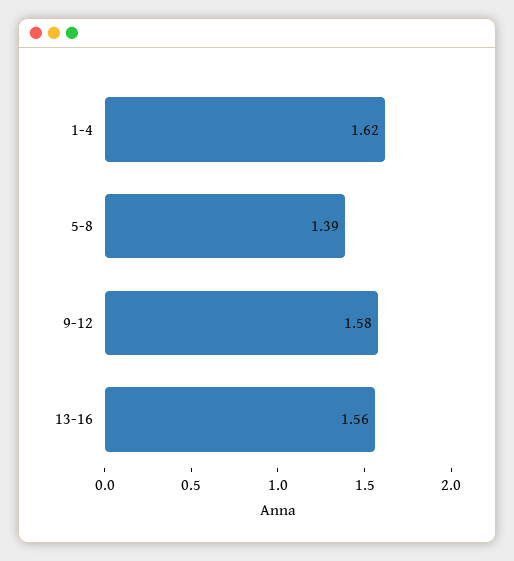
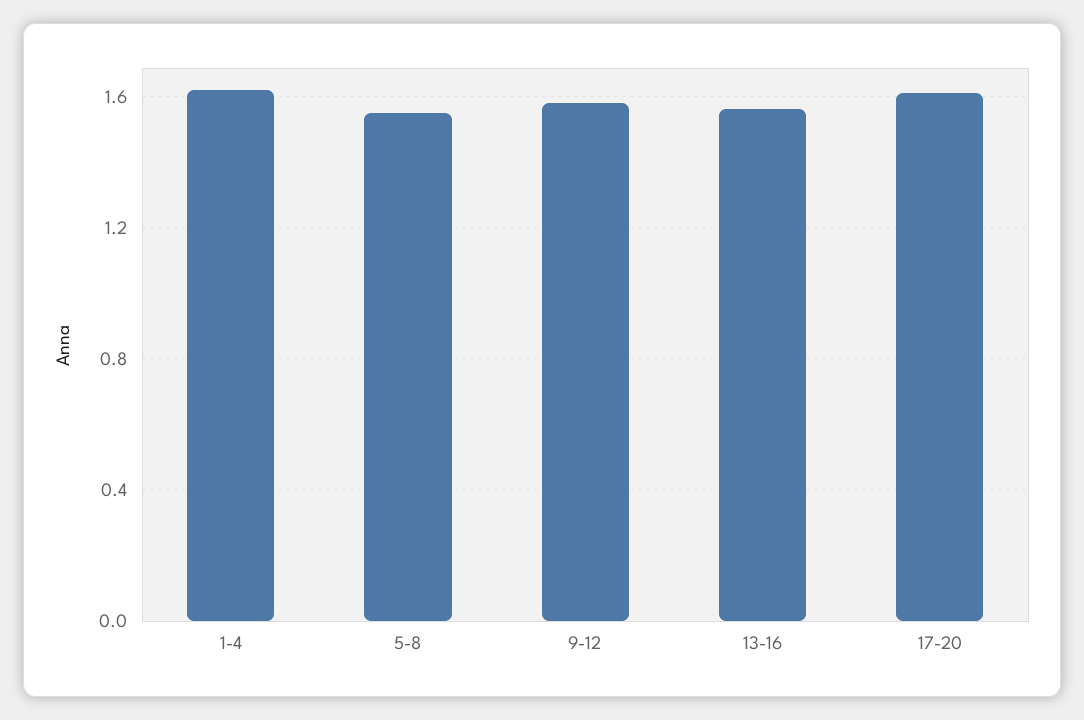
5-8: 1.39 -> 1.55
17-20: none -> 1.6

